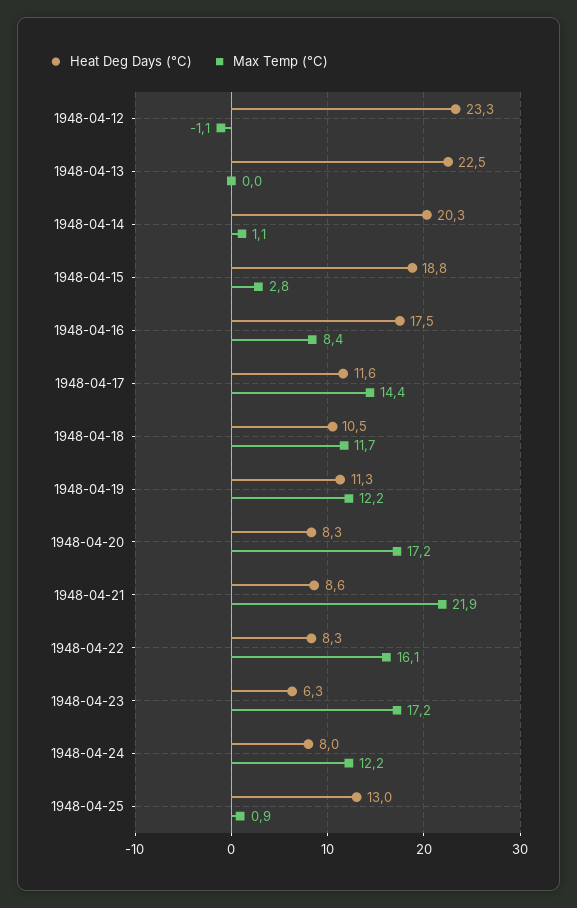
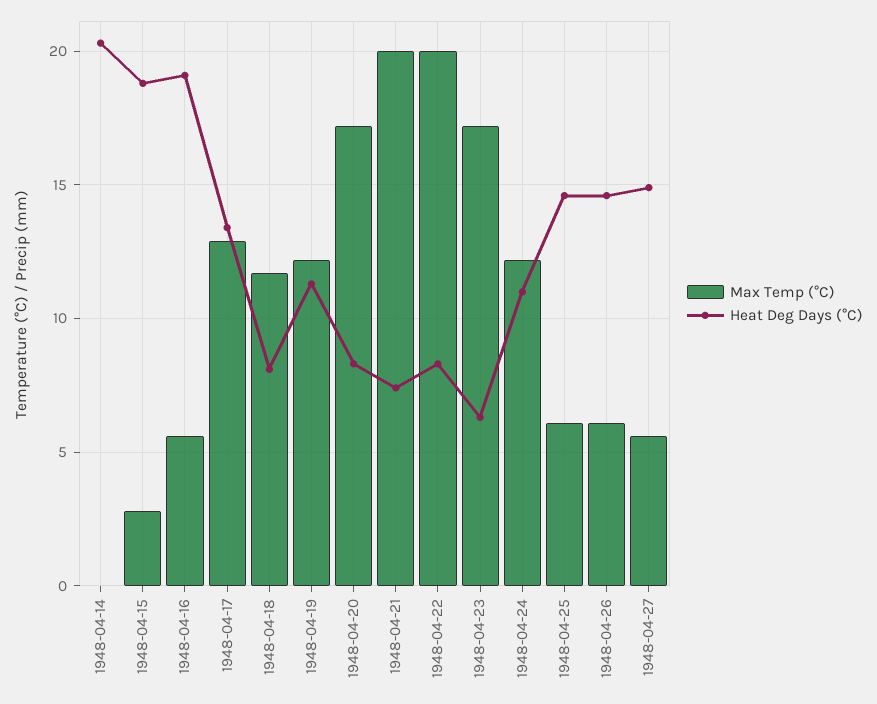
Heat Deg Days (°C), 1948-04-12: 23.3 -> none
Max Temp (°C), 1948-04-12: -1.1 -> none
Heat Deg Days (°C), 1948-04-13: 22.5 -> none
Max Temp (°C), 1948-04-13: 0 -> none
Max Temp (°C), 1948-04-14: 1.1 -> 0
Heat Deg Days (°C), 1948-04-16: 17.5 -> 19
Max Temp (°C), 1948-04-16: 8.4 -> 5.5
Heat Deg Days (°C), 1948-04-17: 11.6 -> 13.5
Max Temp (°C), 1948-04-17: 14.4 -> 13
Heat Deg Days (°C), 1948-04-18: 10.5 -> 8
Heat Deg Days (°C), 1948-04-21: 8.6 -> 7.5
Max Temp (°C), 1948-04-21: 21.9 -> 20
Max Temp (°C), 1948-04-22: 16.1 -> 20
Heat Deg Days (°C), 1948-04-24: 8 -> 11
Heat Deg Days (°C), 1948-04-25: 13 -> 14.5
Max Temp (°C), 1948-04-25: 0.9 -> 6
Max Temp (°C), 1948-04-26: none -> 6
Heat Deg Days (°C), 1948-04-26: none -> 14.5
Max Temp (°C), 1948-04-27: none -> 5.5
Heat Deg Days (°C), 1948-04-27: none -> 15

